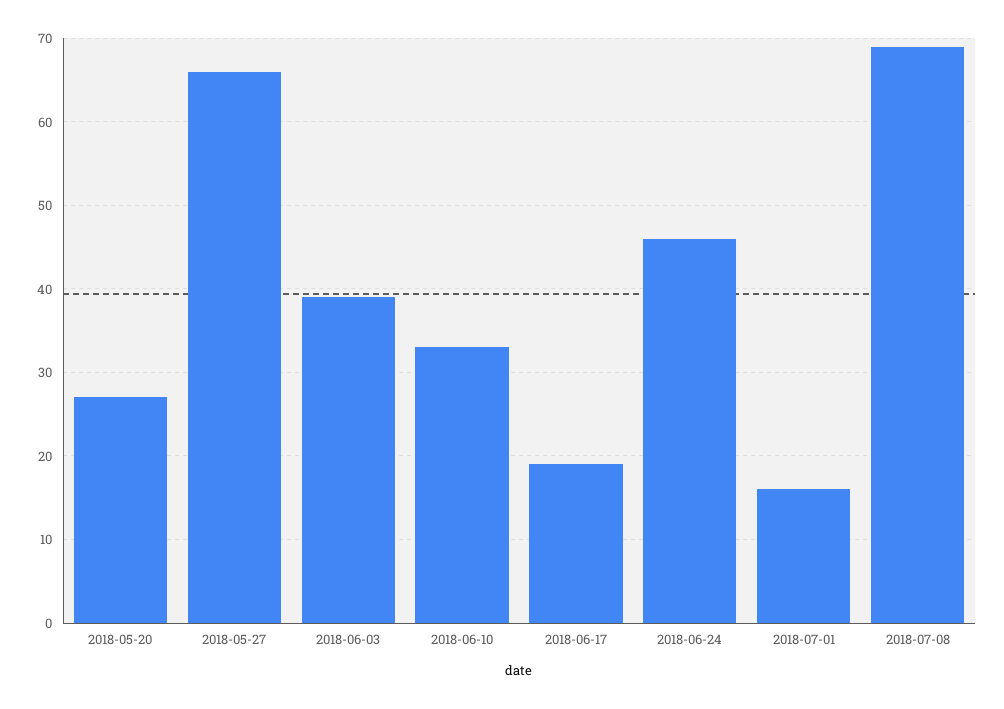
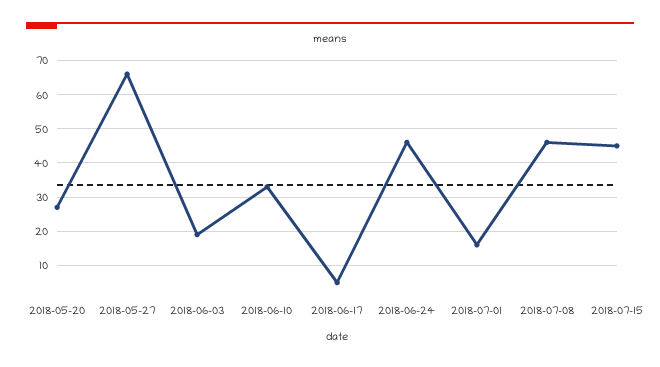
2018-06-03: 39 -> 20
2018-06-17: 19 -> 5
2018-07-08: 69 -> 45
2018-07-15: none -> 45

